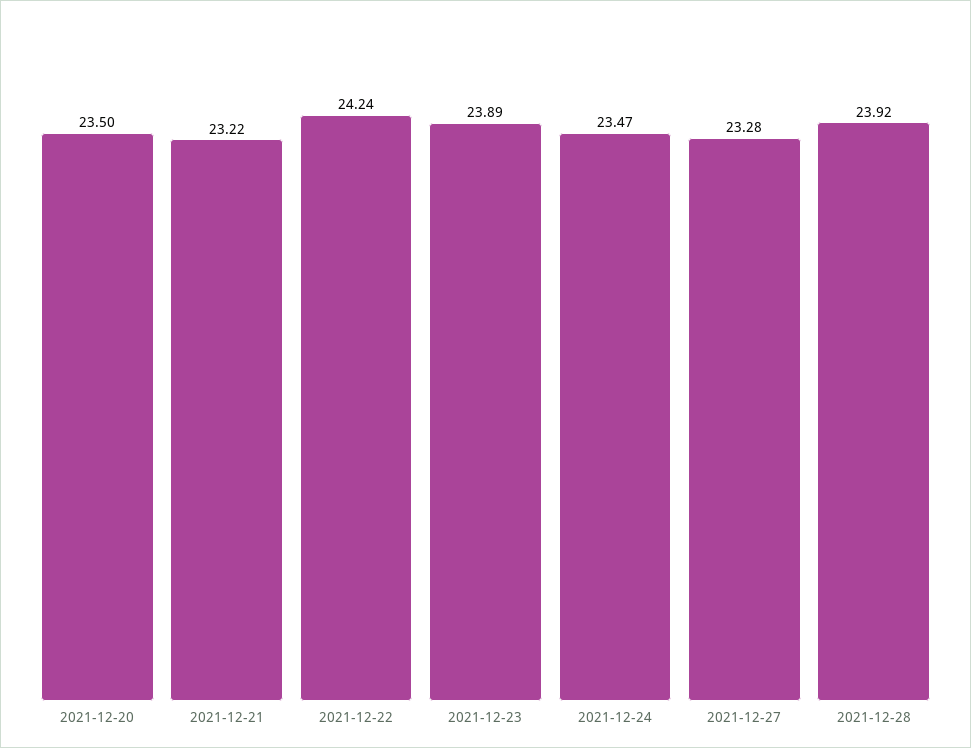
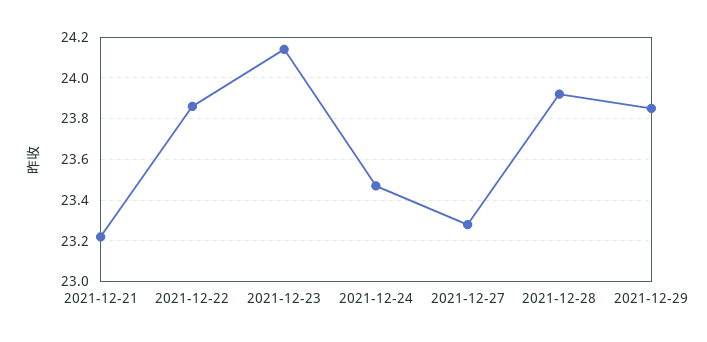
2021-12-20: 23.5 -> none
2021-12-22: 24.24 -> 23.85
2021-12-23: 23.89 -> 24.15
2021-12-29: none -> 23.85

